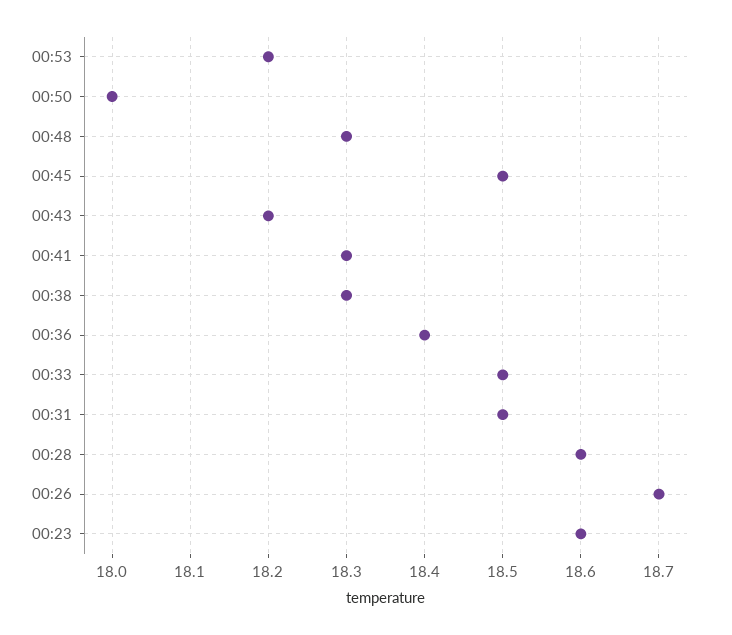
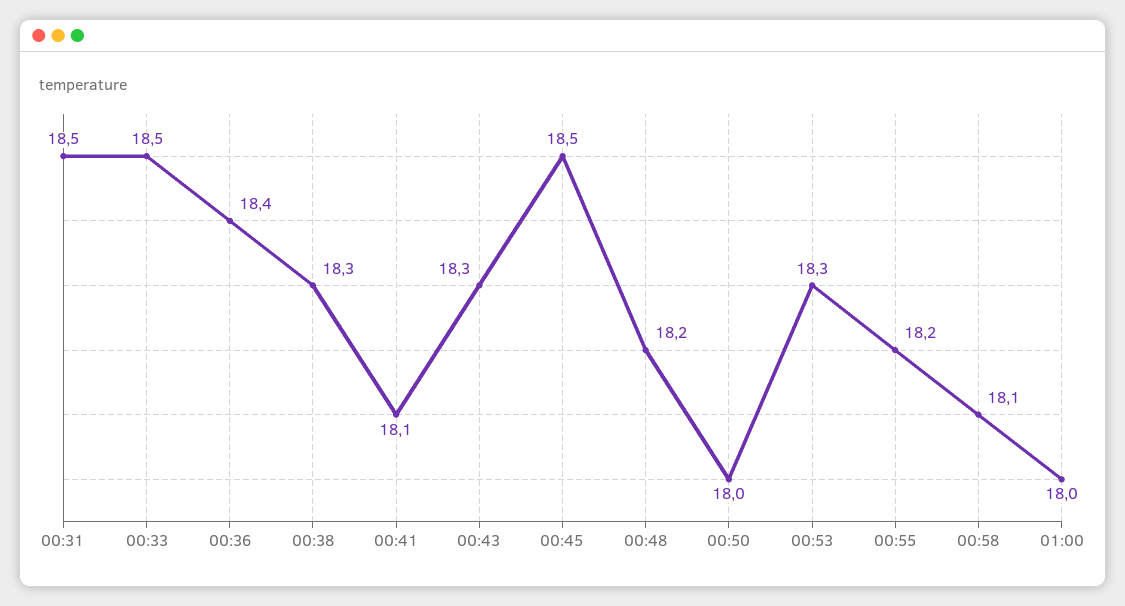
00:53: 18.2 -> 18.3
00:48: 18.3 -> 18.2
00:43: 18.2 -> 18.3
00:41: 18.3 -> 18.1
00:28: 18.6 -> none
00:26: 18.7 -> none
00:23: 18.6 -> none
00:55: none -> 18.2
00:58: none -> 18.1
01:00: none -> 18

